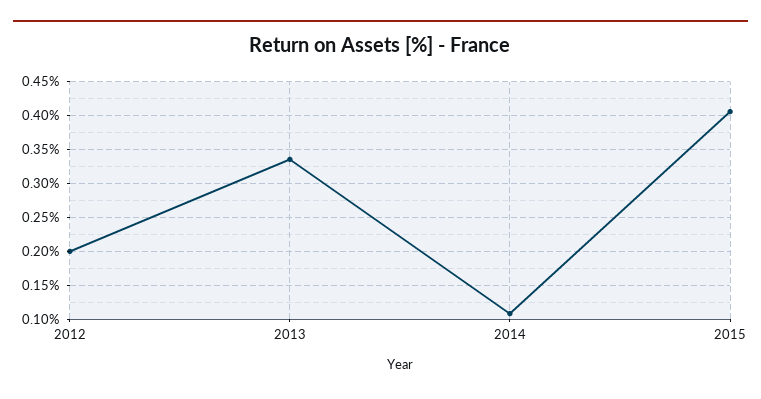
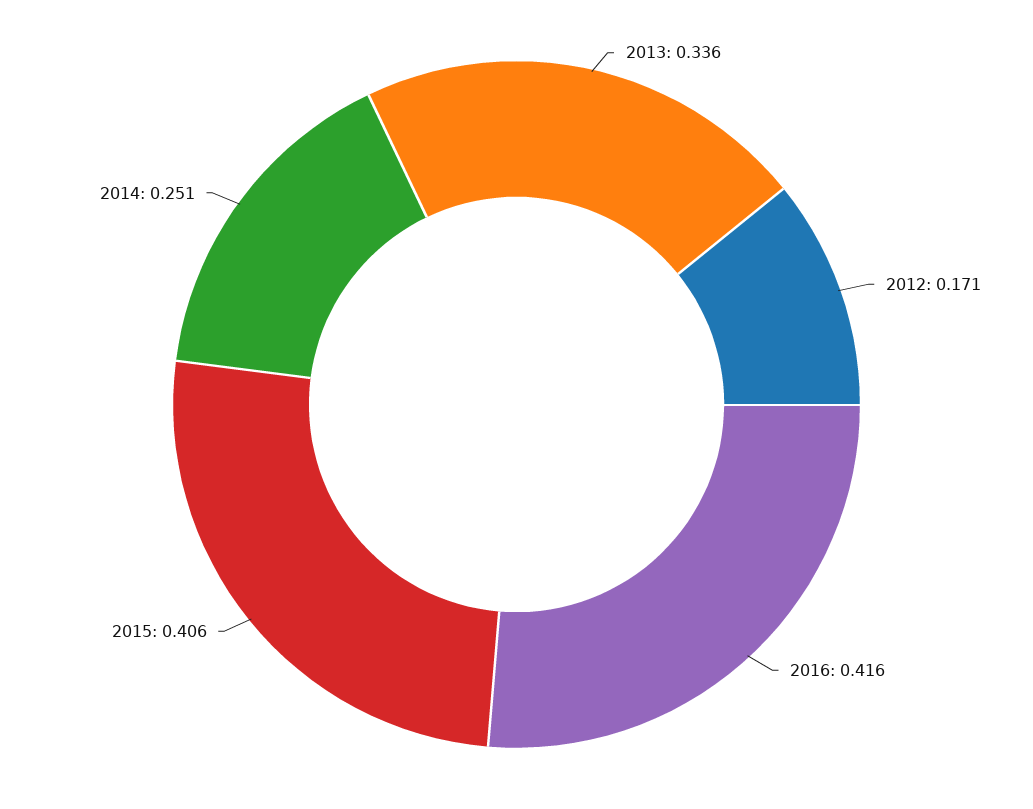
2012: 0.2 -> 0.171
2014: 0.11 -> 0.251
2016: none -> 0.416

